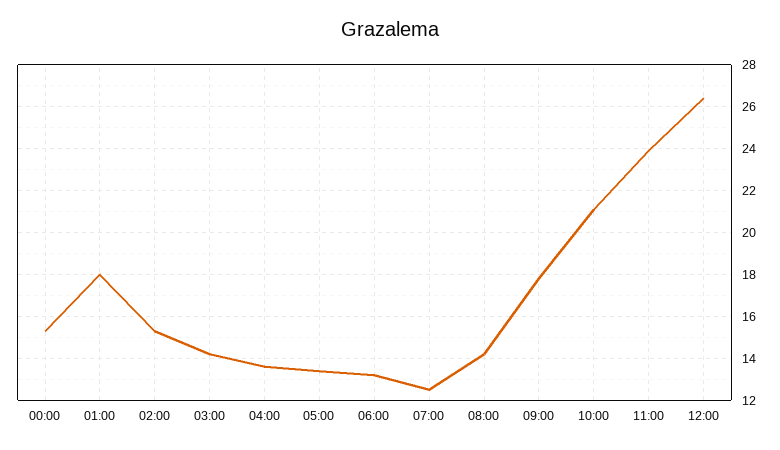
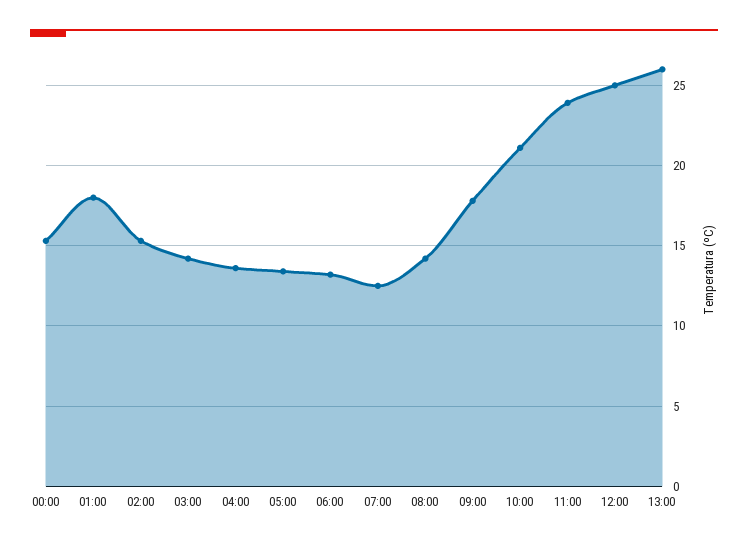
12:00: 26.5 -> 25
13:00: none -> 26

